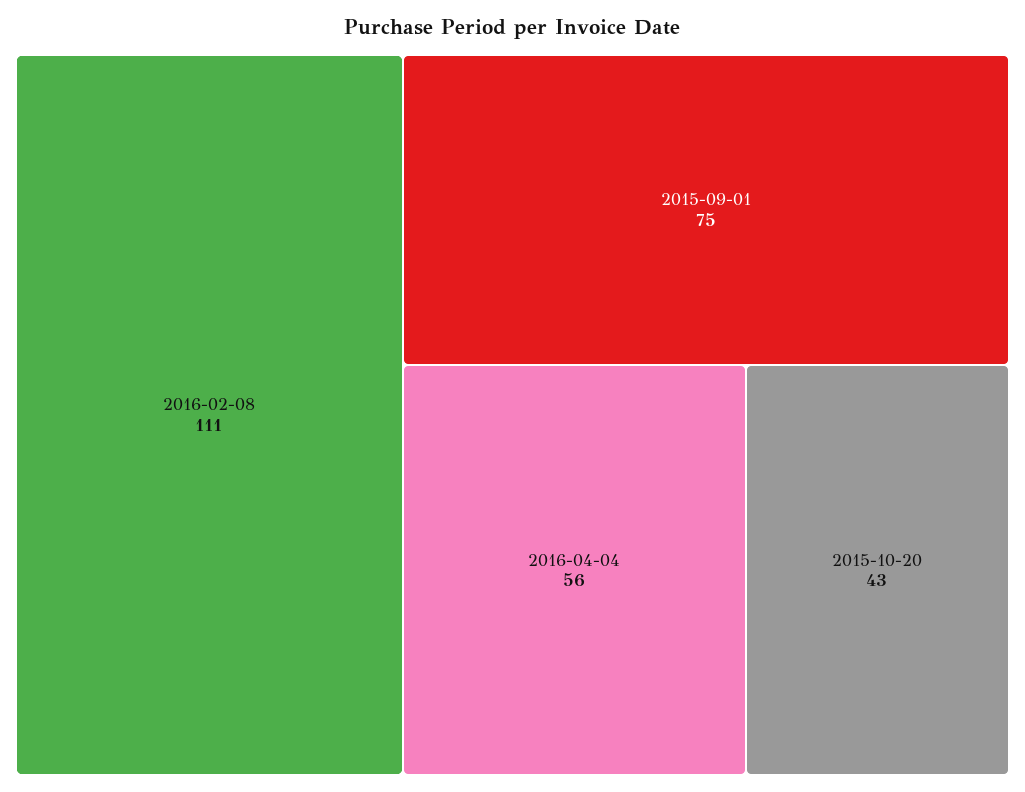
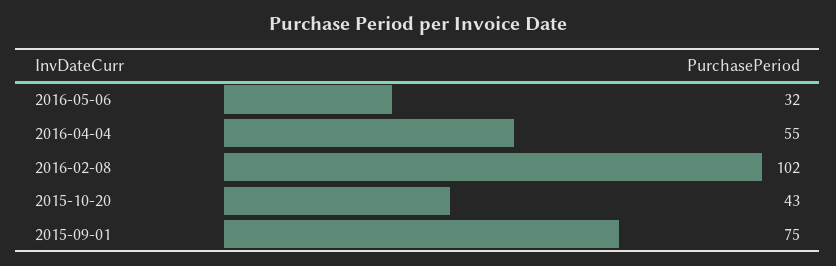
2016-02-08: 111 -> 102
2016-04-04: 56 -> 55
2016-05-06: none -> 32

